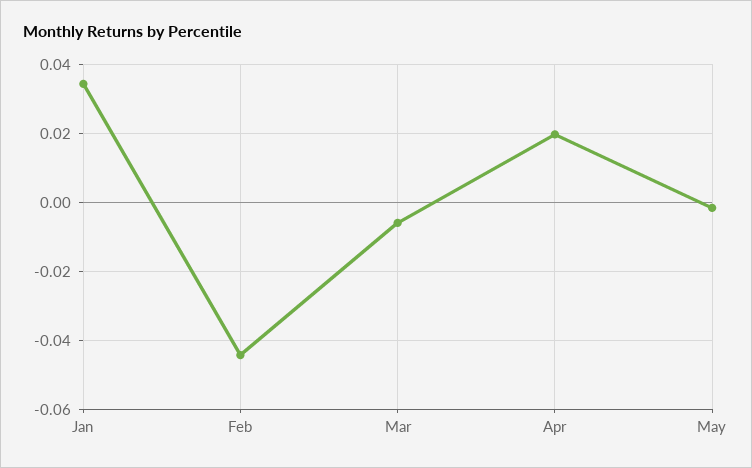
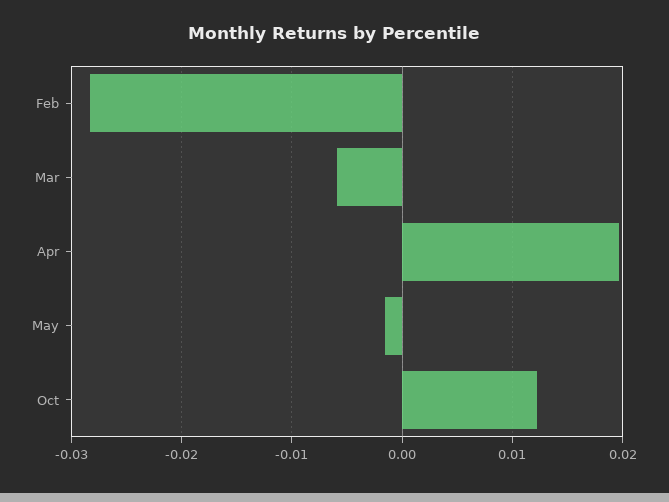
Jan: 0.034 -> none
Feb: -0.044 -> -0.028
Oct: none -> 0.012

